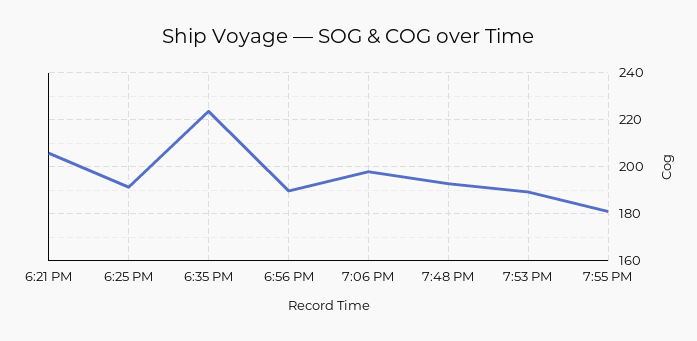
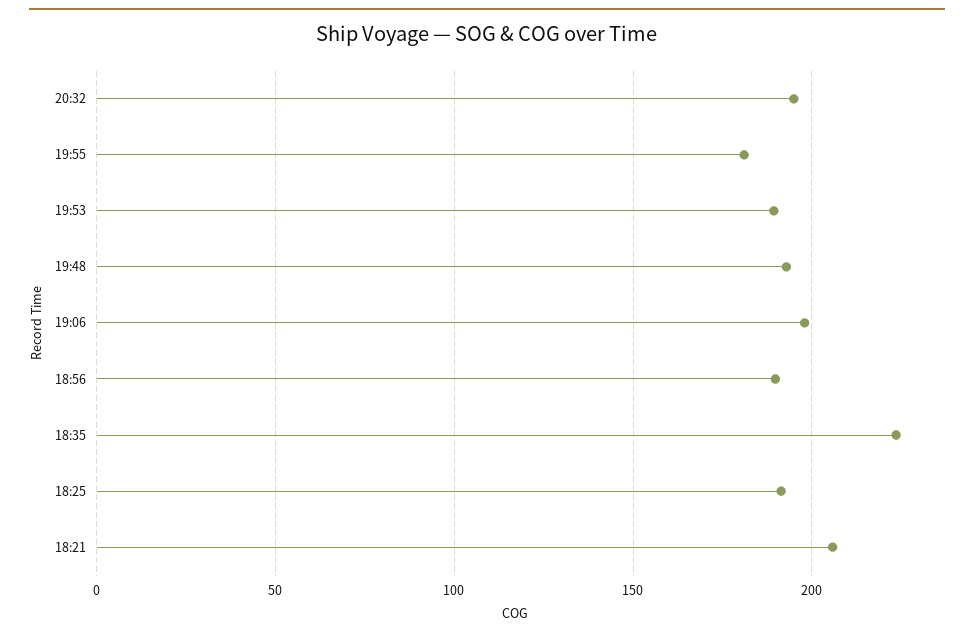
20:32: none -> 195

